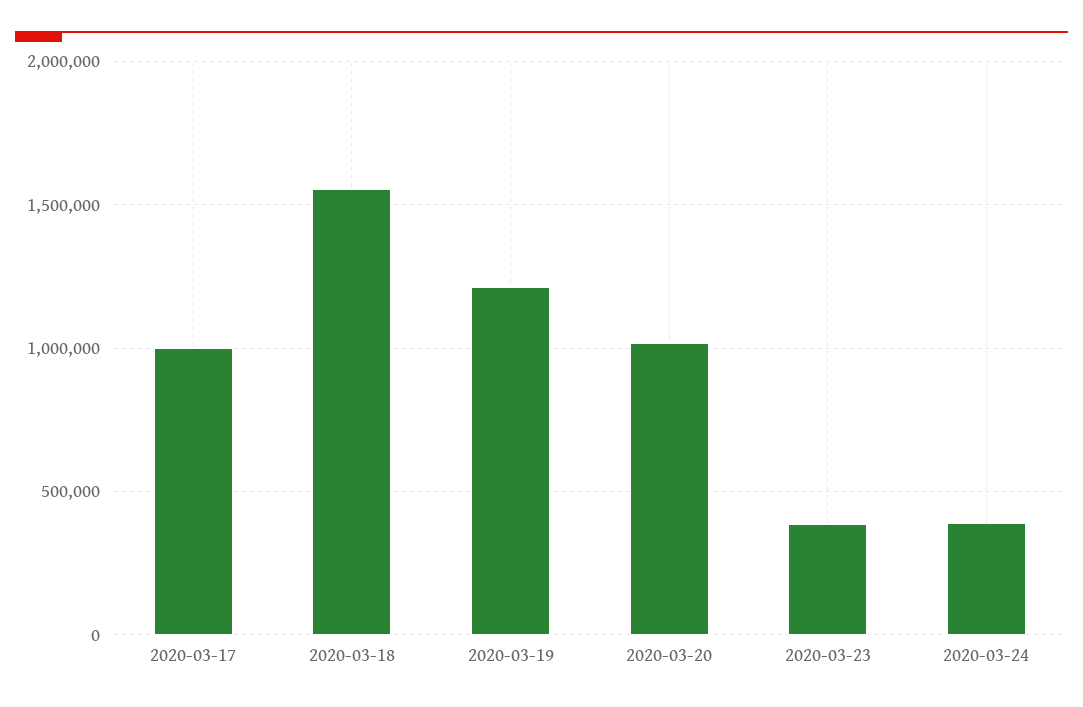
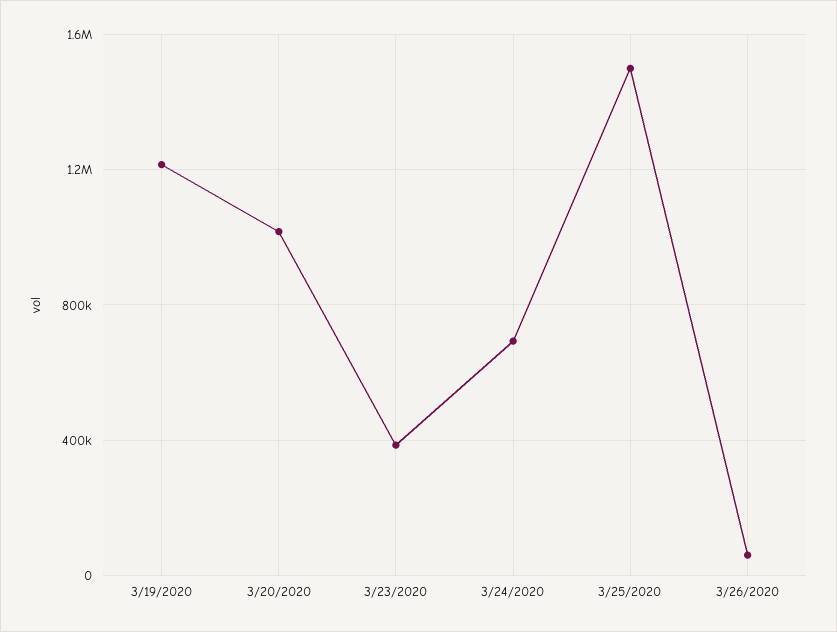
2020-03-17: 1000000 -> none
2020-03-18: 1550000 -> none
2020-03-24: 400000 -> 700000
3/25/2020: none -> 1500000
3/26/2020: none -> 50000

